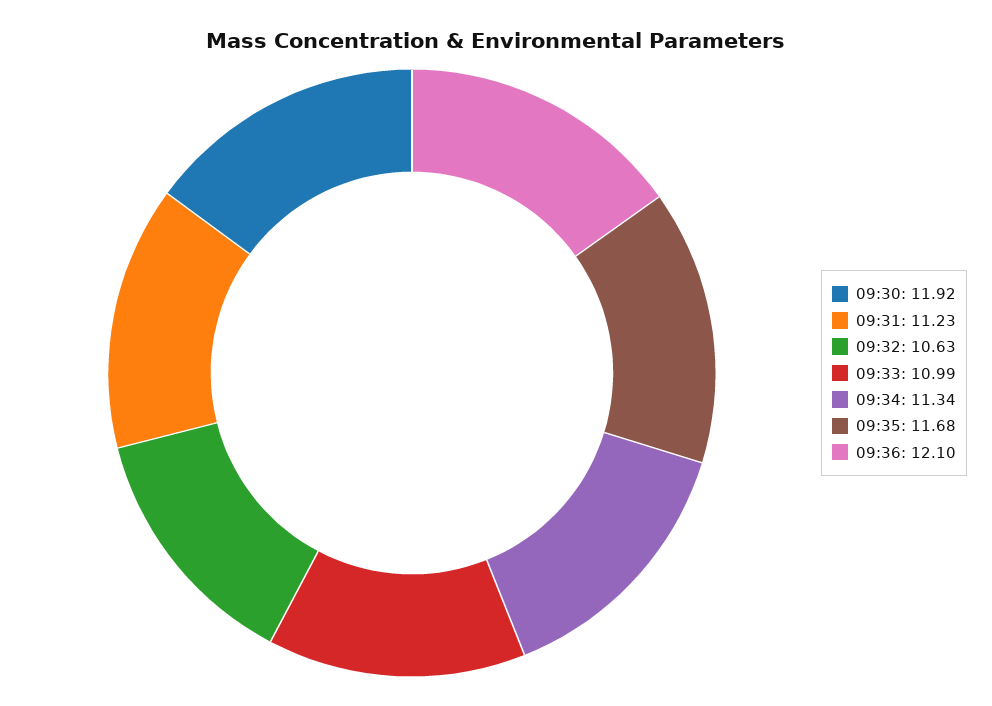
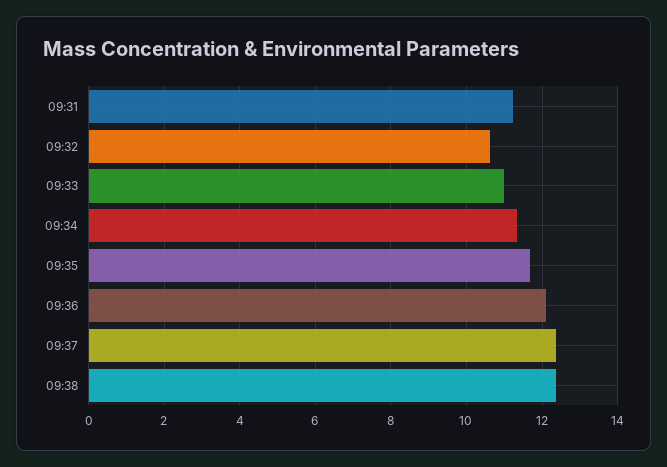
09:30: 11.92 -> none
09:37: none -> 12.4
09:38: none -> 12.4

